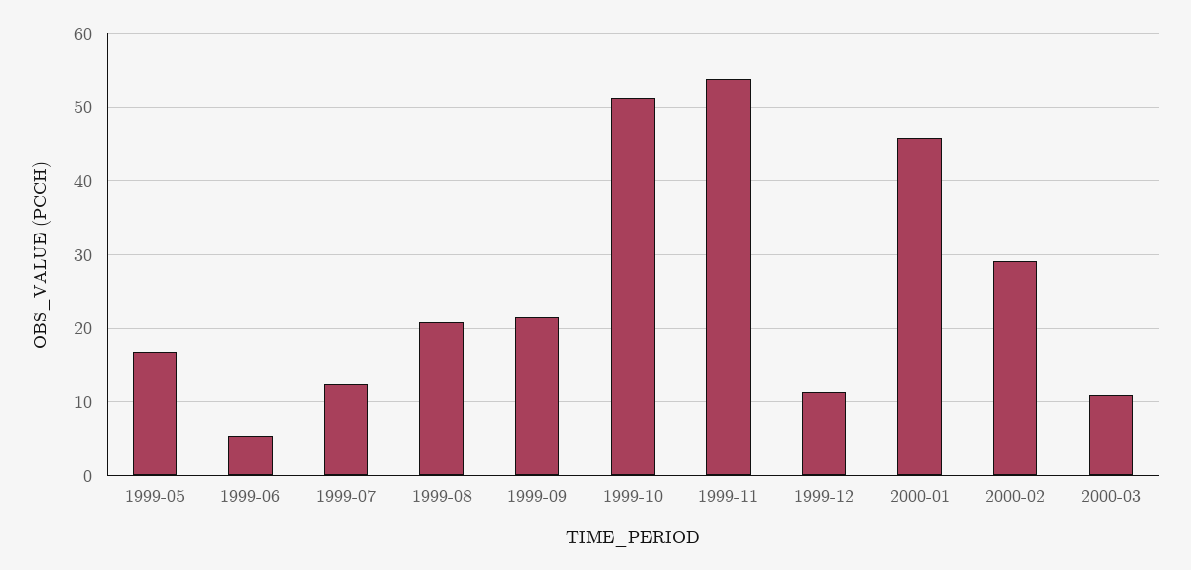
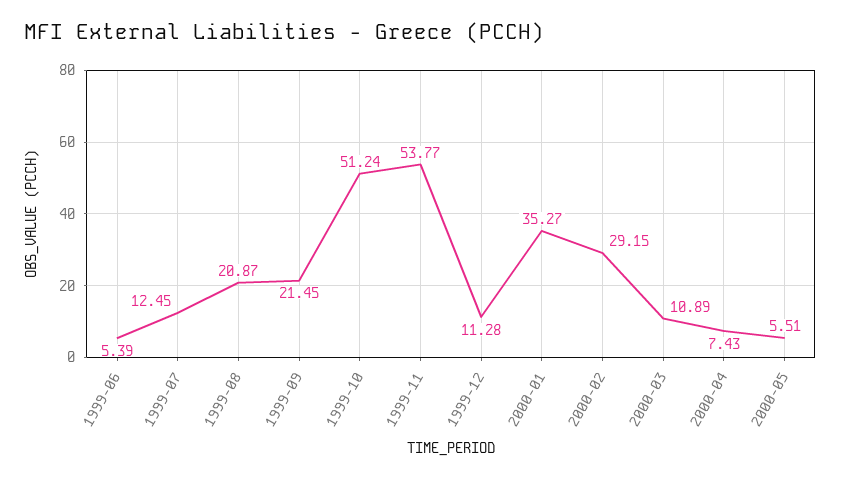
1999-05: 17 -> none
2000-01: 46 -> 35.27
2000-04: none -> 7.43
2000-05: none -> 5.51

